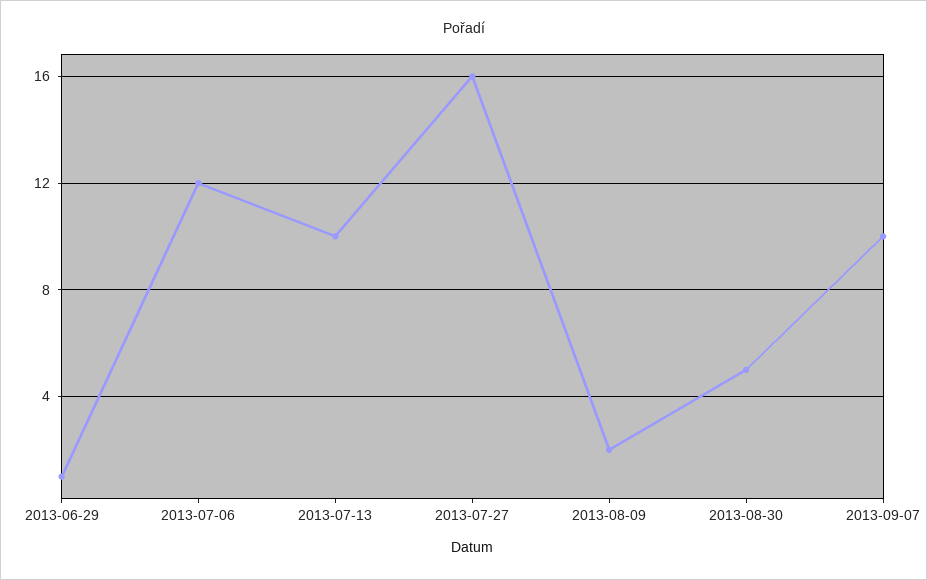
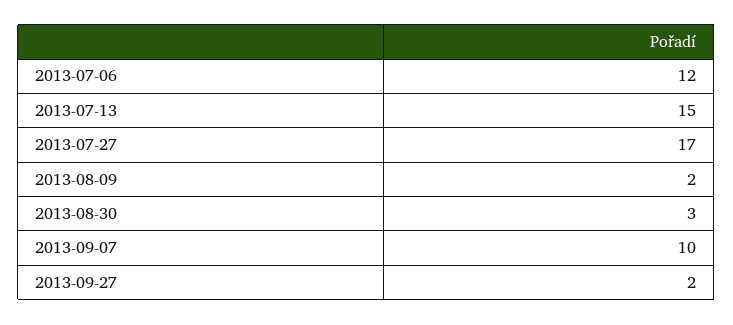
2013-06-29: 1 -> none
2013-07-13: 10 -> 15
2013-07-27: 16 -> 17
2013-08-30: 5 -> 3
2013-09-27: none -> 2

